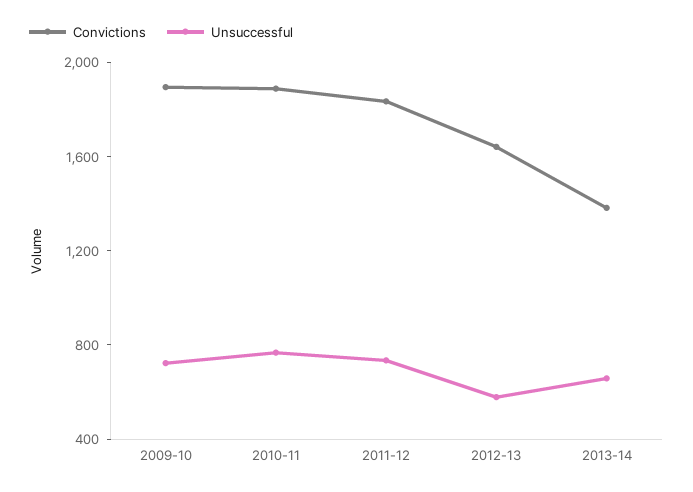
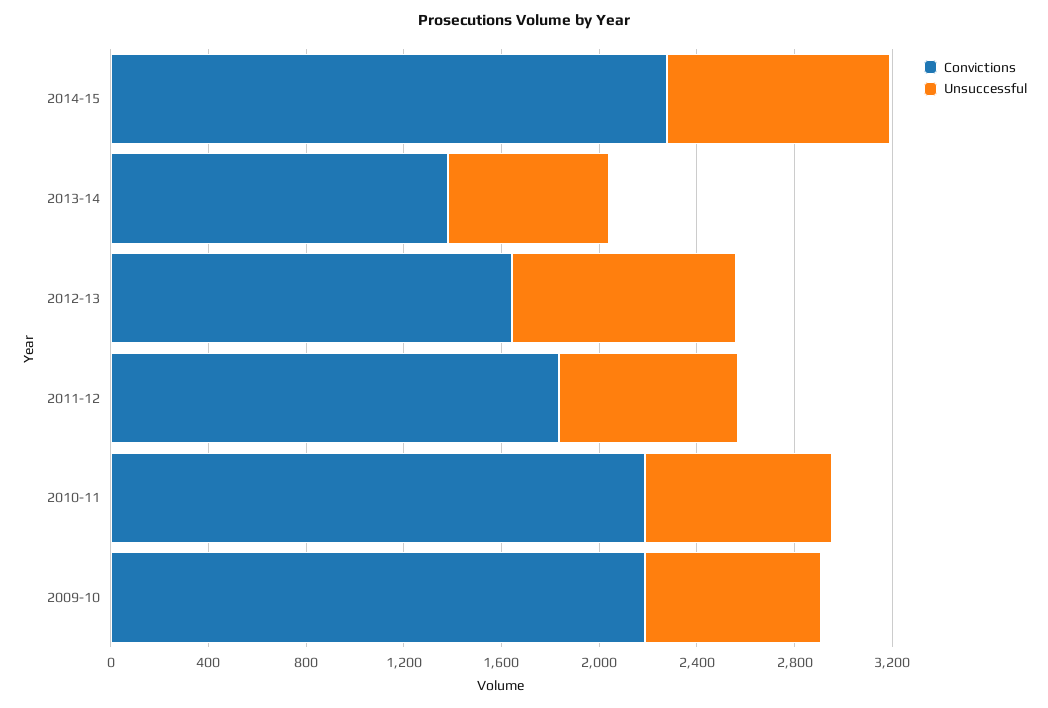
Convictions, 2009-10: 1900 -> 2200
Convictions, 2010-11: 1900 -> 2200
Unsuccessful, 2012-13: 600 -> 900
Convictions, 2014-15: none -> 2300
Unsuccessful, 2014-15: none -> 900

